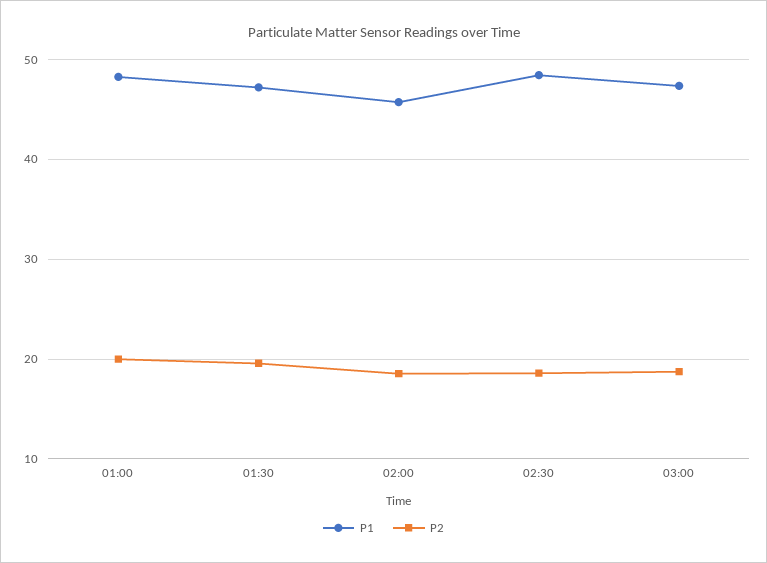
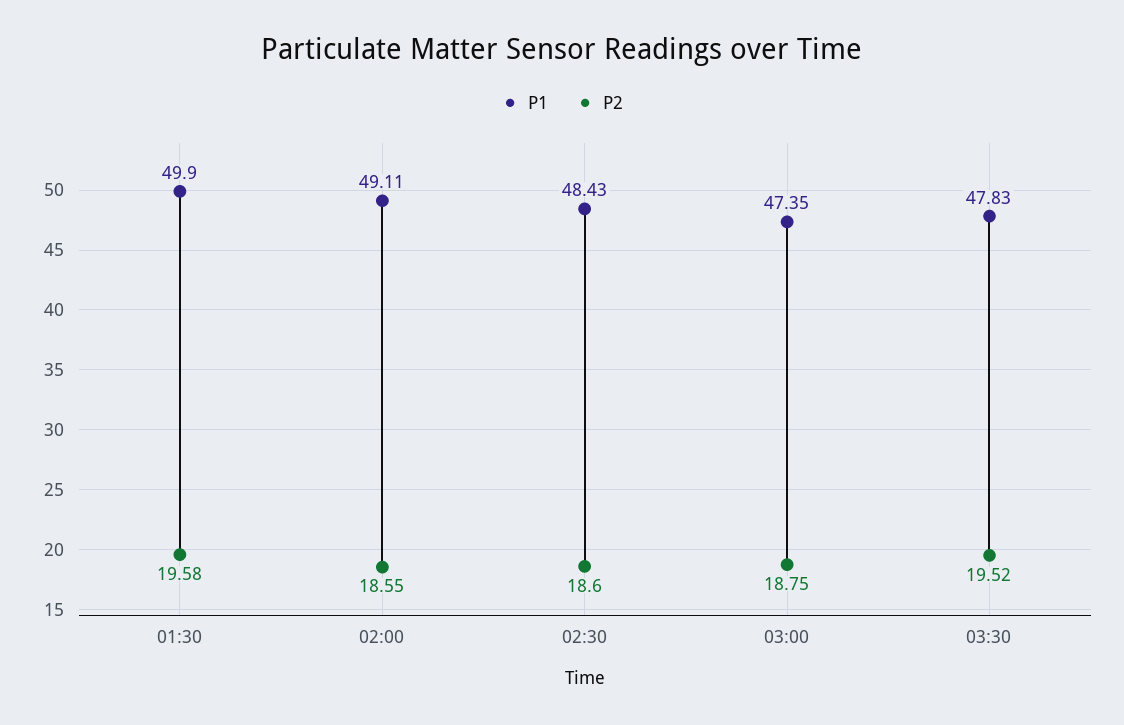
P1, 01:00: 48 -> none
P2, 01:00: 20 -> none
P1, 01:30: 47 -> 49.9
P1, 02:00: 46 -> 49.11
P1, 03:30: none -> 47.83
P2, 03:30: none -> 19.52

